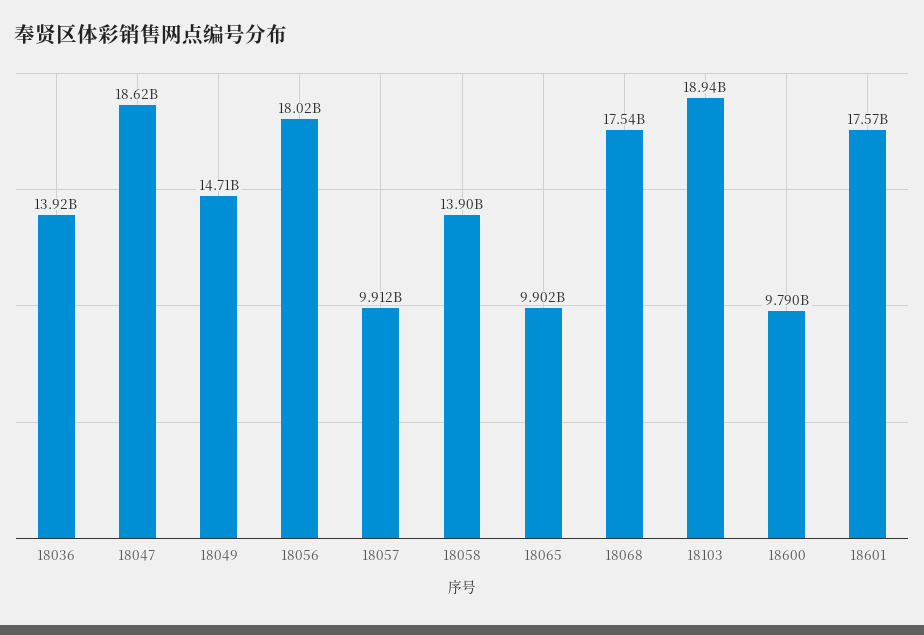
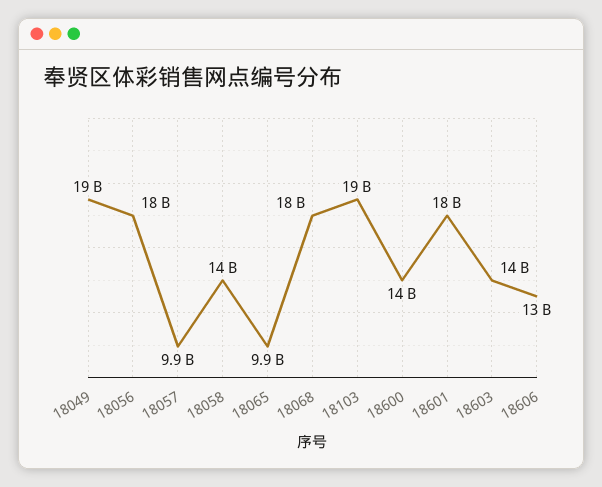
18036: 13920000000 -> none
18047: 18620000000 -> none
18049: 14710000000 -> 19000000000
18600: 9790000000 -> 14000000000
18603: none -> 14000000000
18606: none -> 13000000000

